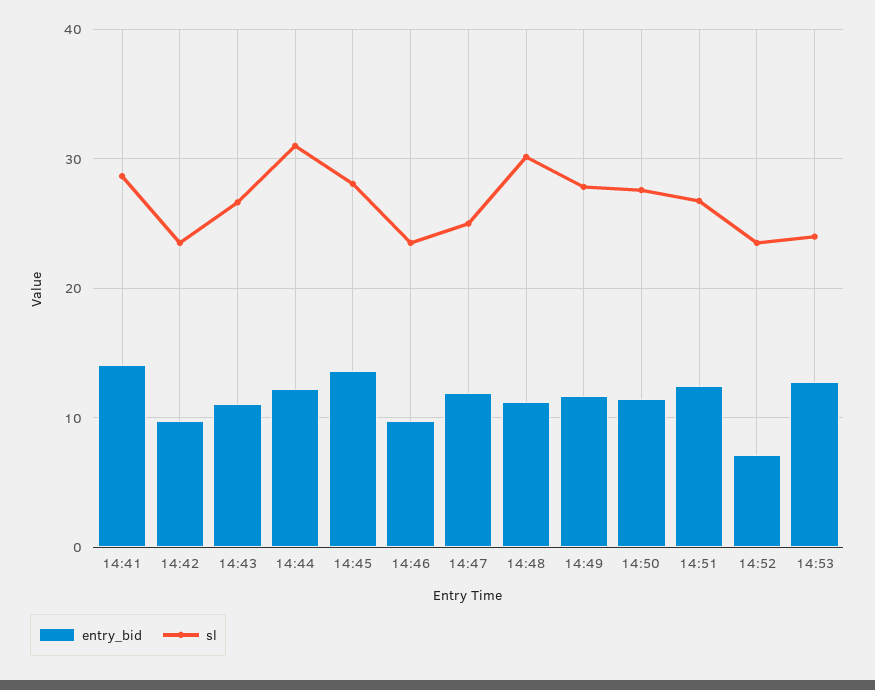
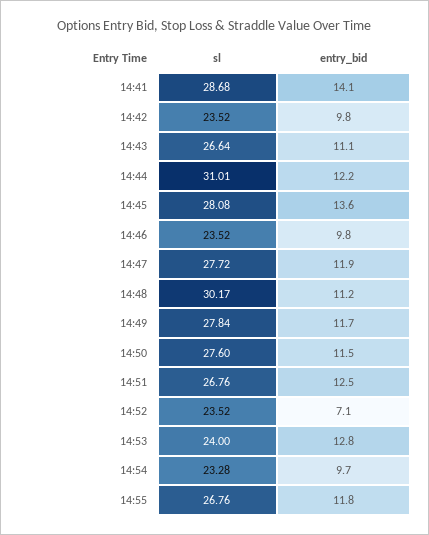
sl, 14:47: 25 -> 27.72
sl, 14:54: none -> 23.28
entry_bid, 14:54: none -> 9.7
sl, 14:55: none -> 26.76
entry_bid, 14:55: none -> 11.8

